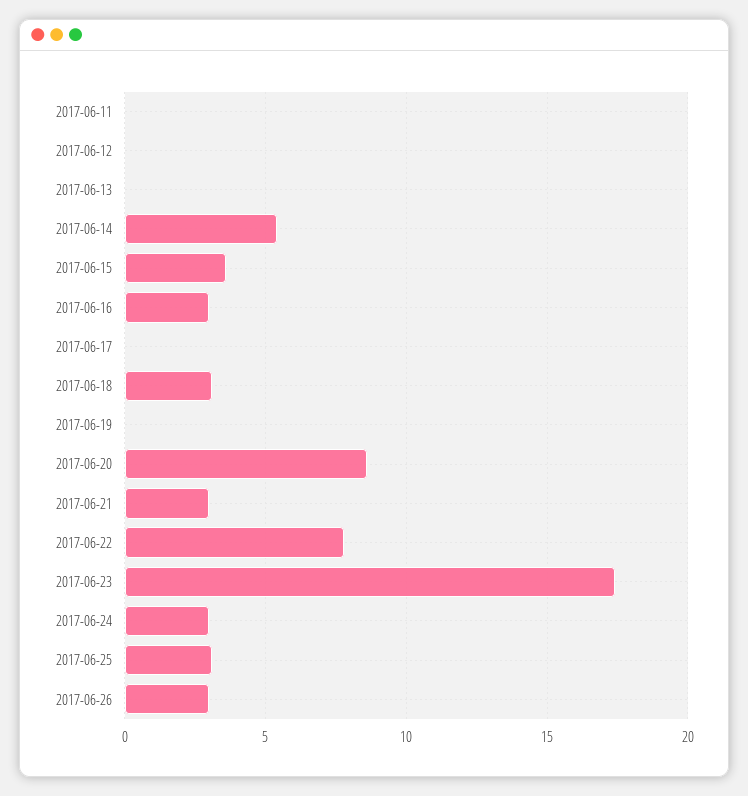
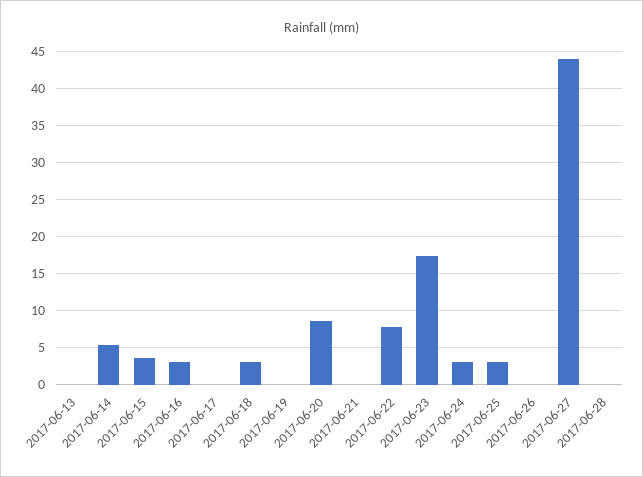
2017-06-11: 0 -> none
2017-06-12: 0 -> none
2017-06-21: 3 -> 0
2017-06-26: 3 -> 0
2017-06-27: none -> 44
2017-06-28: none -> 0

